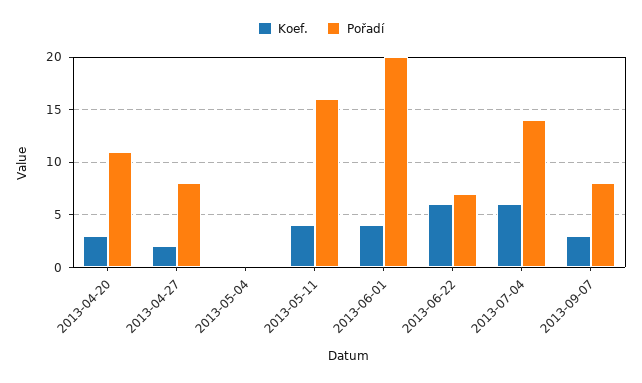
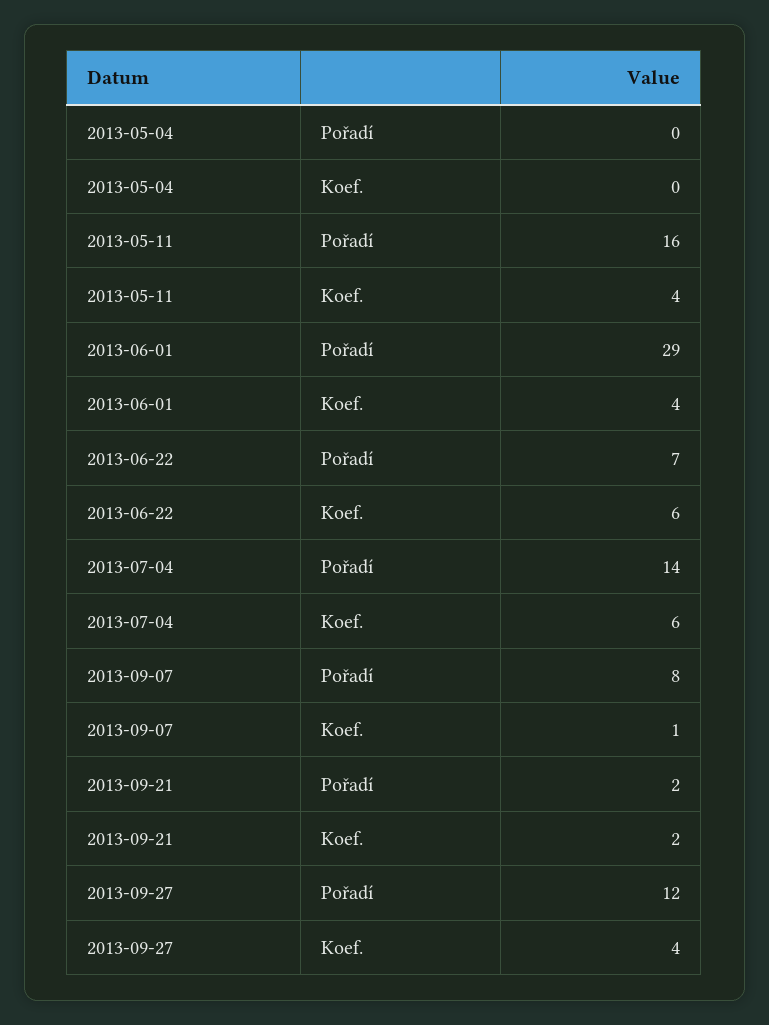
Koef., 2013-04-20: 3 -> none
Pořadí, 2013-04-20: 11 -> none
Koef., 2013-04-27: 2 -> none
Pořadí, 2013-04-27: 8 -> none
Pořadí, 2013-06-01: 20 -> 29
Koef., 2013-09-07: 3 -> 1
Pořadí, 2013-09-21: none -> 2
Koef., 2013-09-21: none -> 2
Pořadí, 2013-09-27: none -> 12
Koef., 2013-09-27: none -> 4

